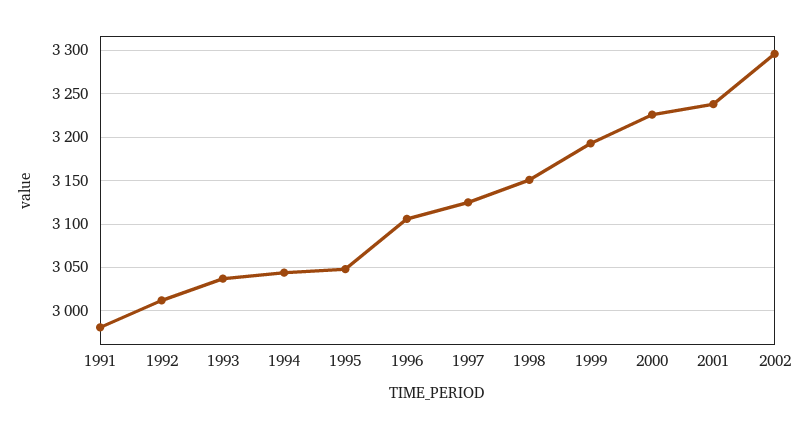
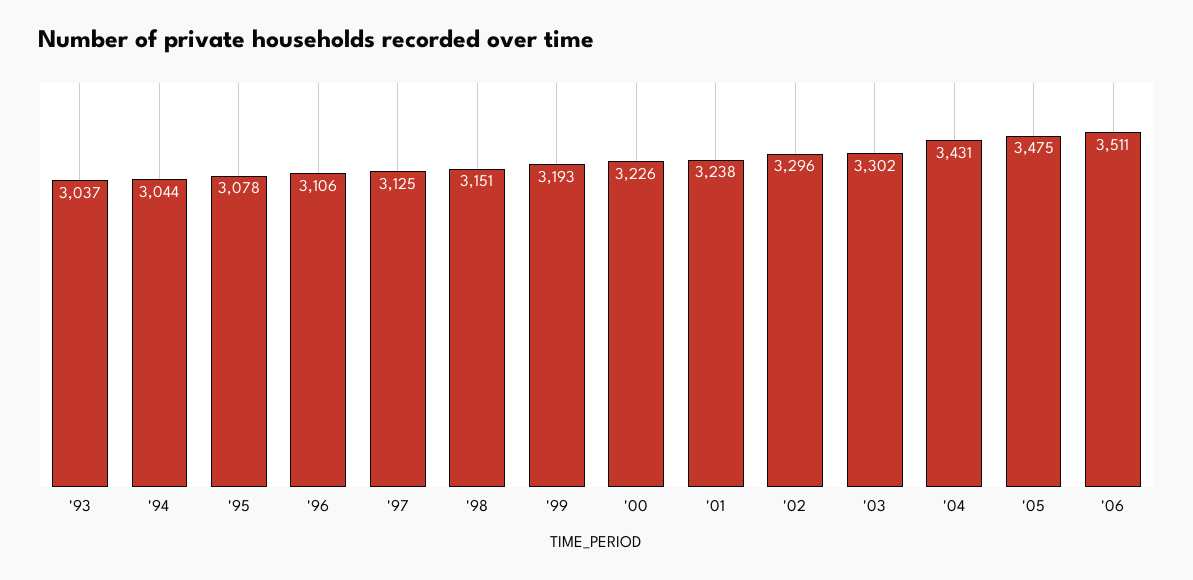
1991: 2980 -> none
1992: 3010 -> none
1995: 3050 -> 3078
'03: none -> 3302
'04: none -> 3431
'05: none -> 3475
'06: none -> 3511

